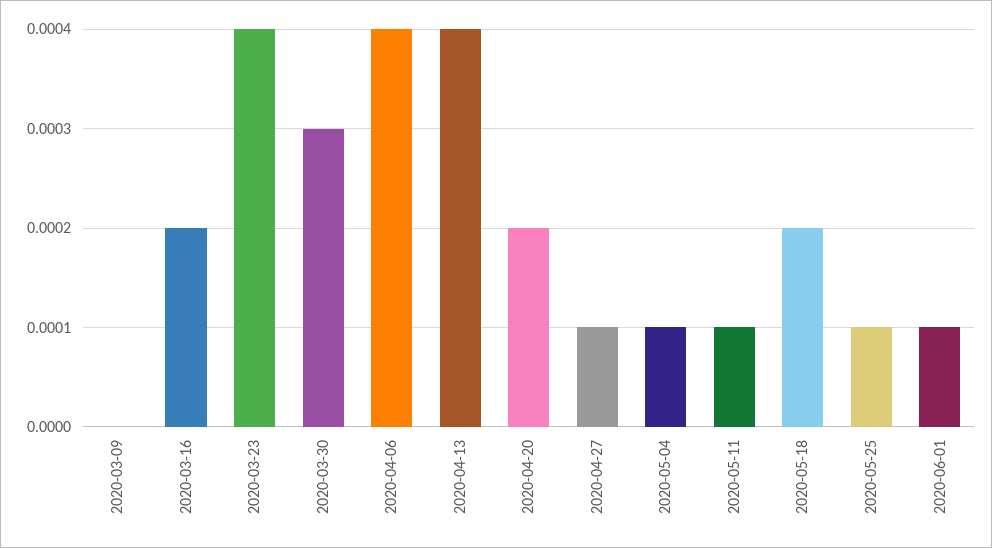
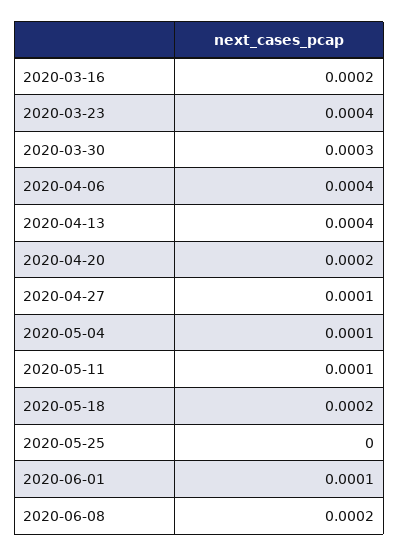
2020-03-09: 0 -> none
2020-05-25: 0.0001 -> 0
2020-06-08: none -> 0.0002

